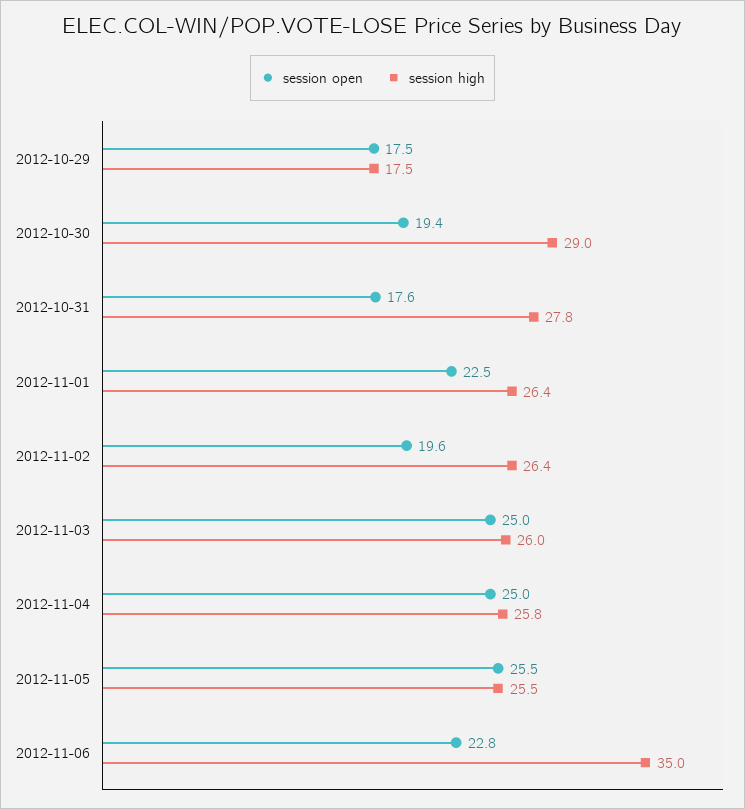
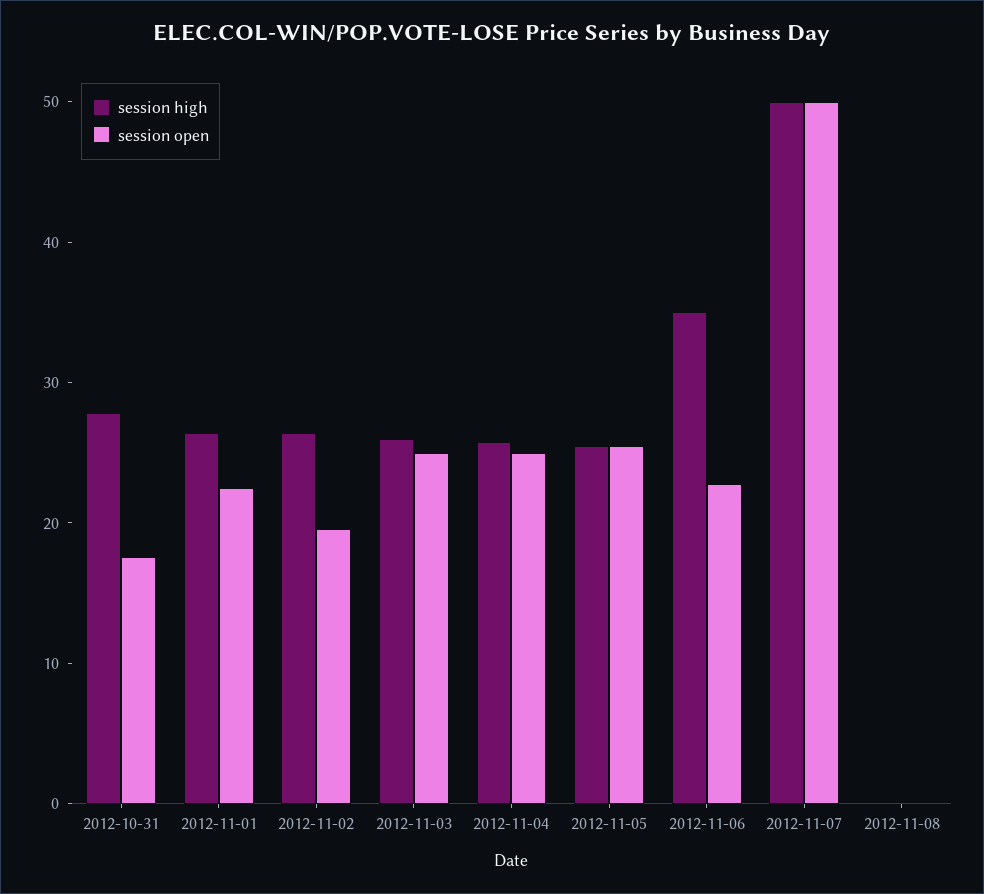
session open, 2012-10-29: 17.5 -> none
session high, 2012-10-29: 17.5 -> none
session open, 2012-10-30: 19.4 -> none
session high, 2012-10-30: 29 -> none
session high, 2012-11-07: none -> 50
session open, 2012-11-07: none -> 50
session high, 2012-11-08: none -> 0
session open, 2012-11-08: none -> 0

